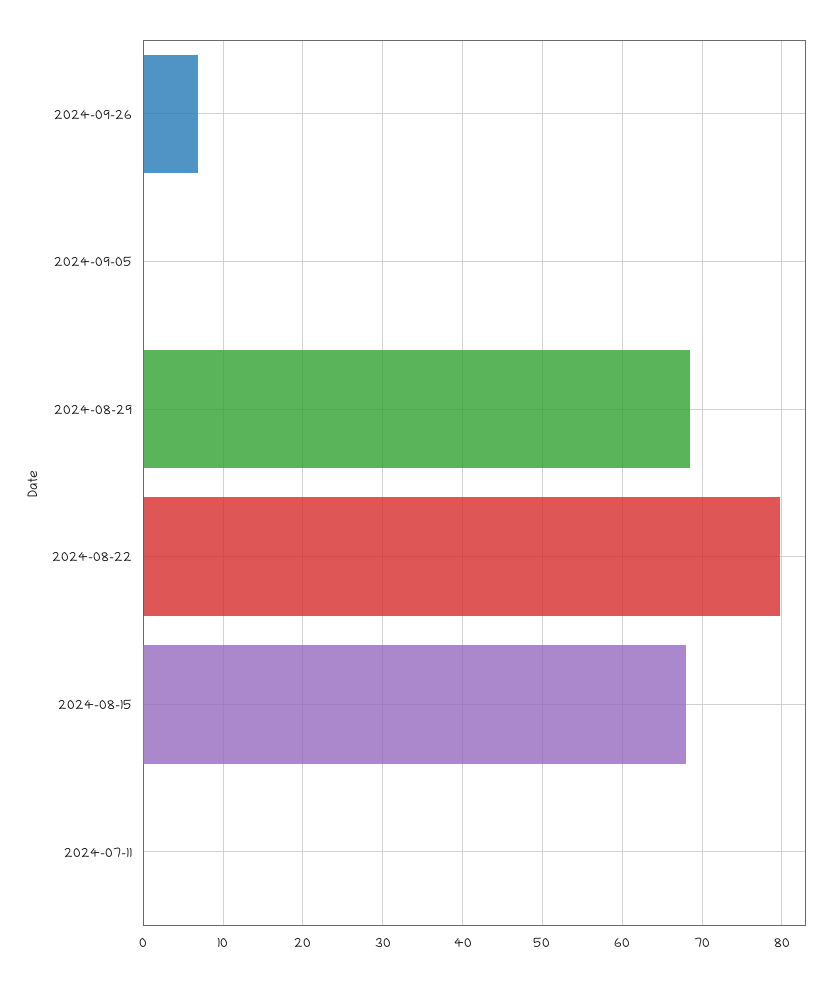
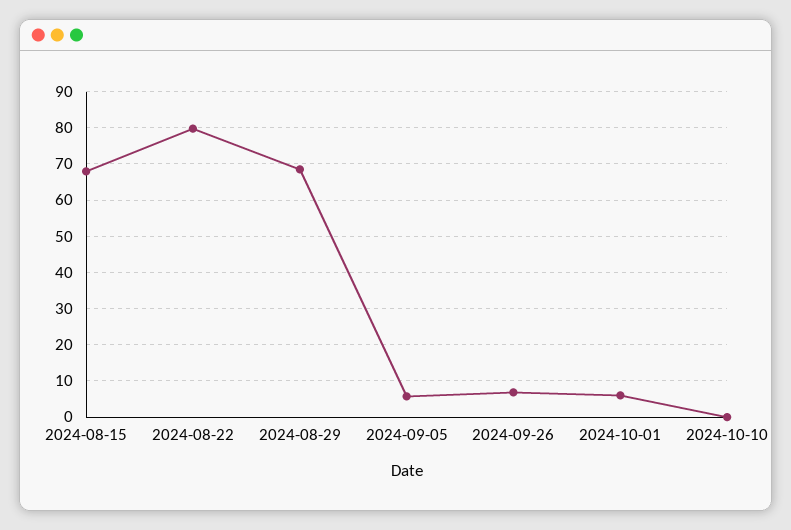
2024-09-05: 0 -> 6
2024-07-11: 0 -> none
2024-10-01: none -> 6
2024-10-10: none -> 0

